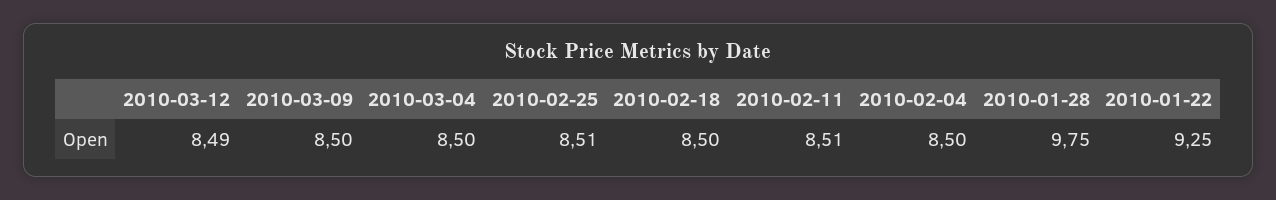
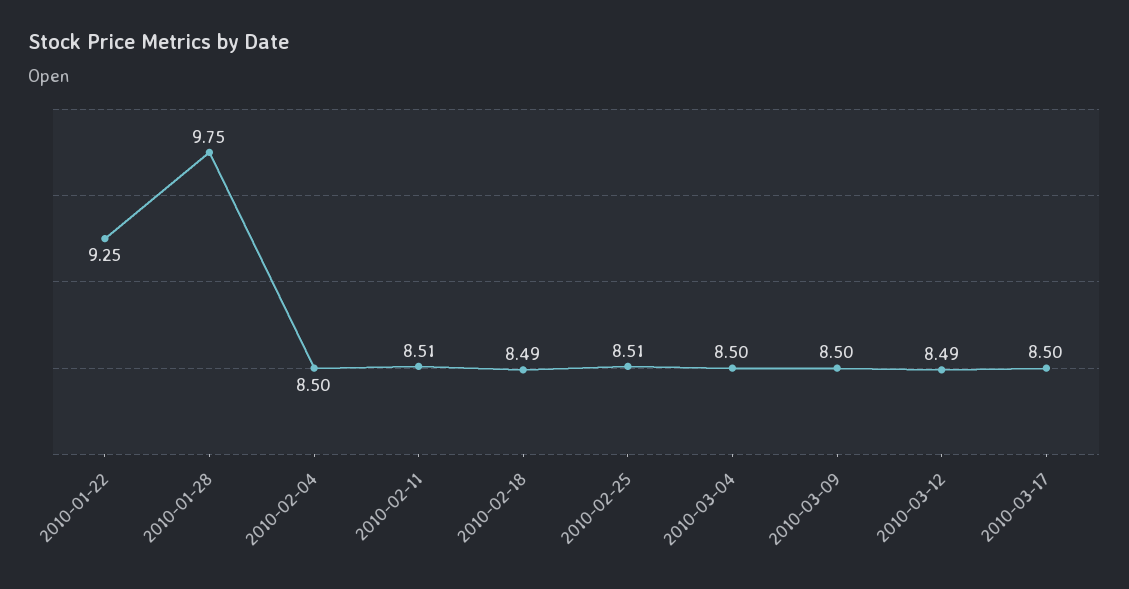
2010-02-18: 8.5 -> 8.49
2010-03-17: none -> 8.5

